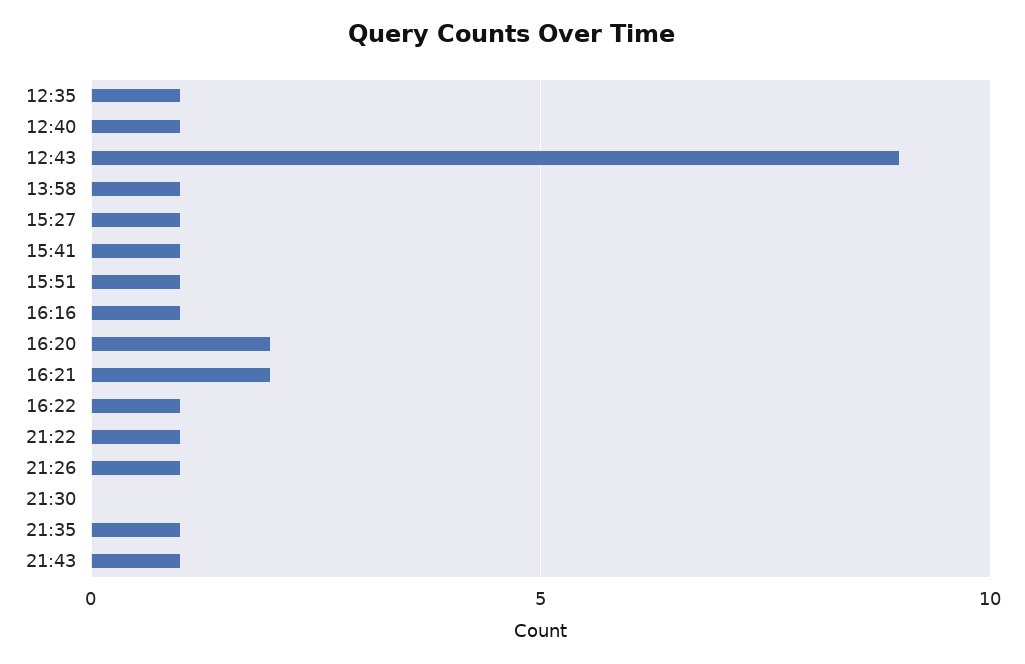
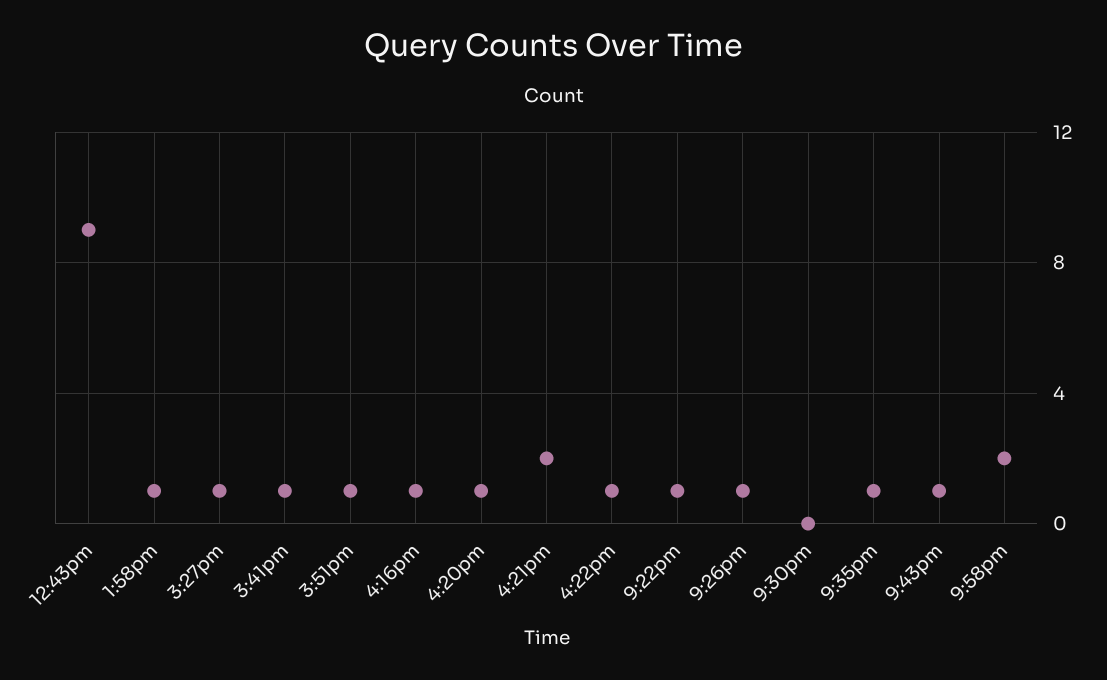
12:35: 1 -> none
12:40: 1 -> none
16:20: 2 -> 1
9:58pm: none -> 2

